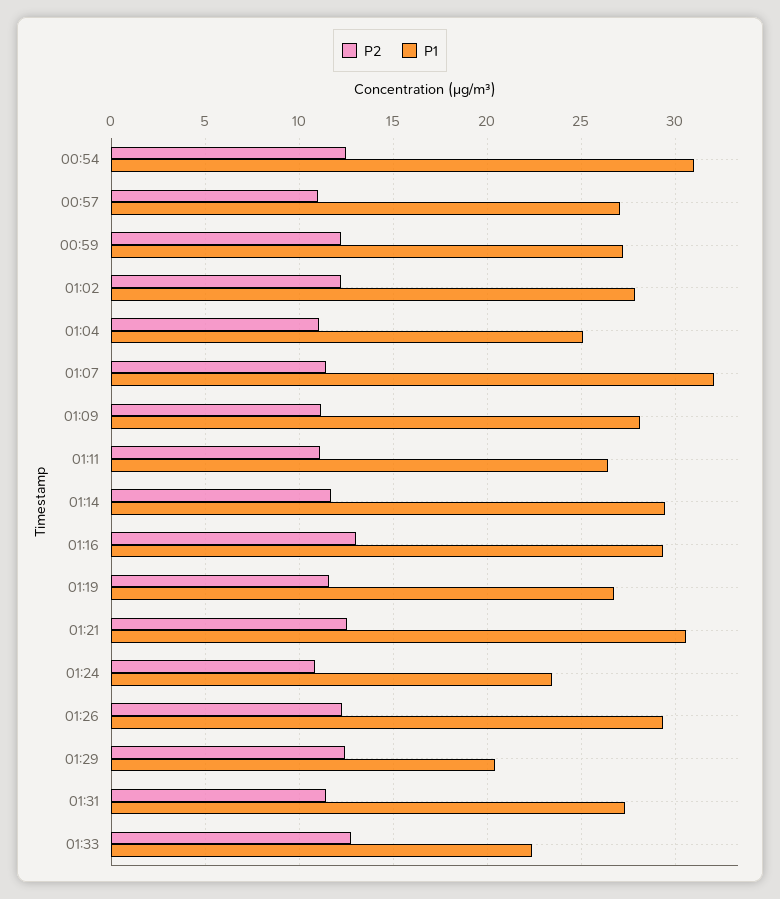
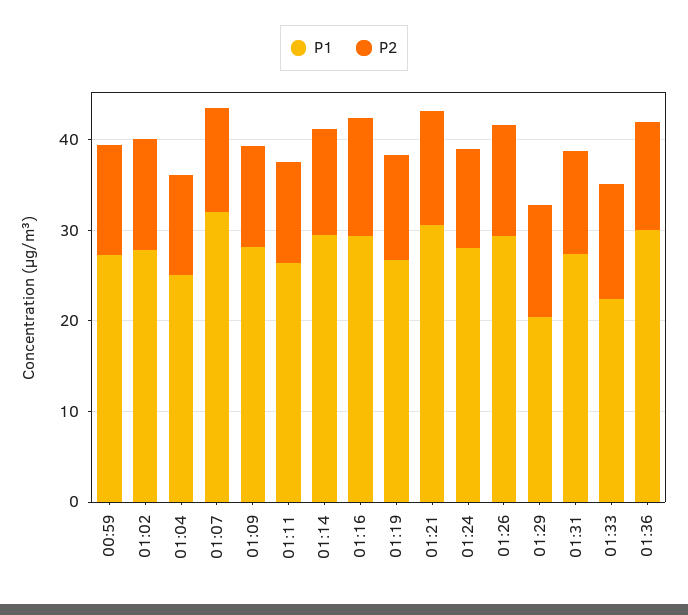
P2, 00:54: 12.5 -> none
P1, 00:54: 31 -> none
P2, 00:57: 11 -> none
P1, 00:57: 27 -> none
P1, 01:24: 23.5 -> 28
P1, 01:36: none -> 30
P2, 01:36: none -> 12

